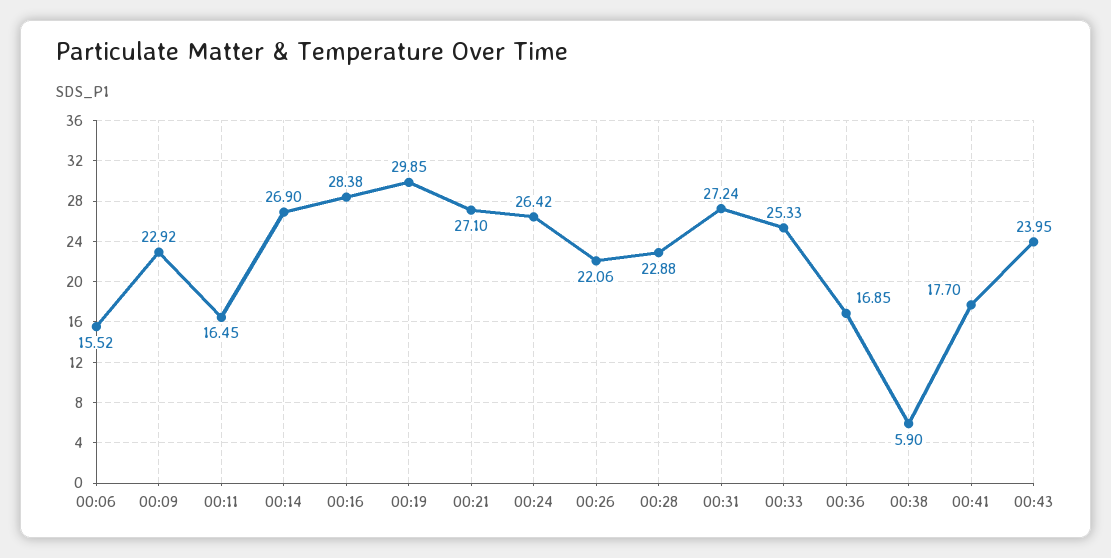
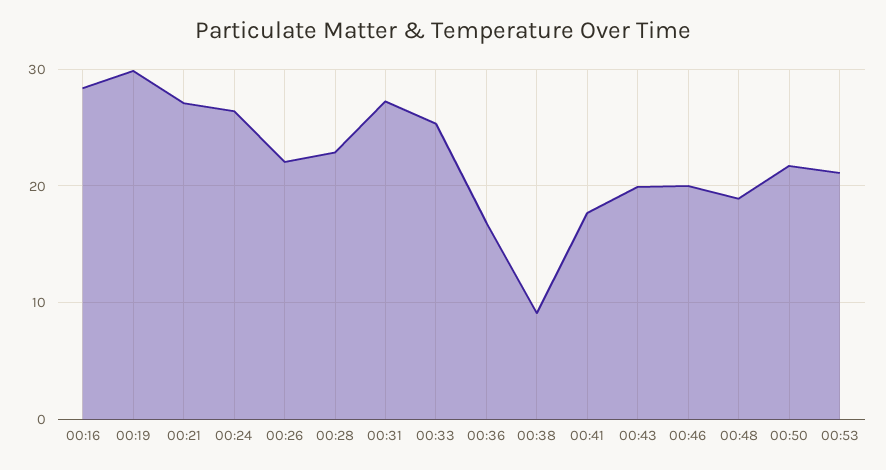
00:06: 15.52 -> none
00:09: 22.92 -> none
00:11: 16.45 -> none
00:14: 26.9 -> none
00:38: 5.9 -> 9
00:43: 23.95 -> 20
00:46: none -> 20
00:48: none -> 19
00:50: none -> 22
00:53: none -> 21

